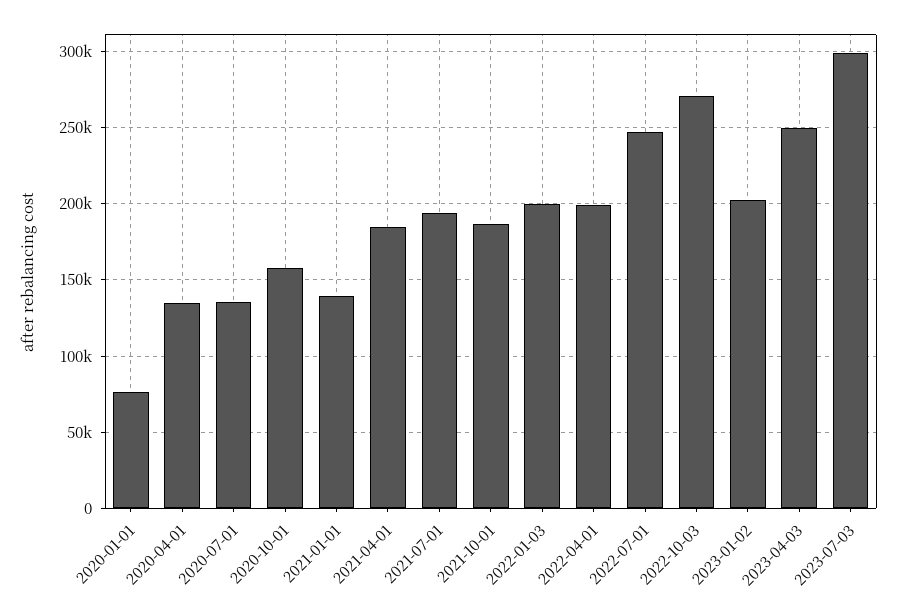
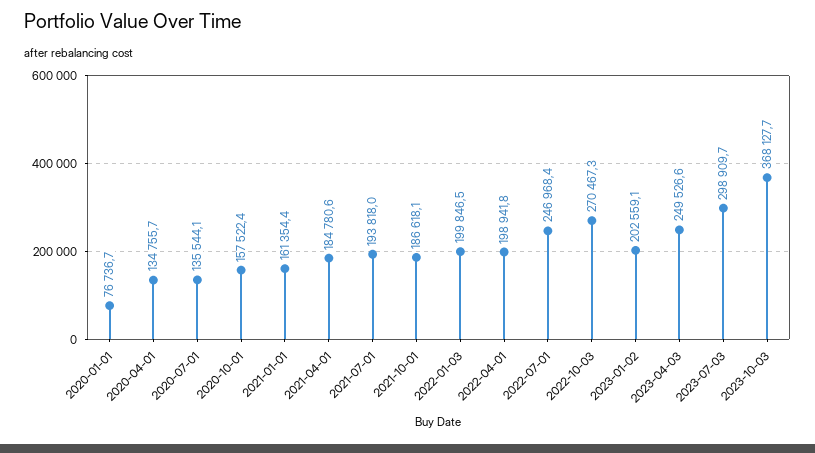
2021-01-01: 140000 -> 161354.4
2023-10-03: none -> 368127.7

